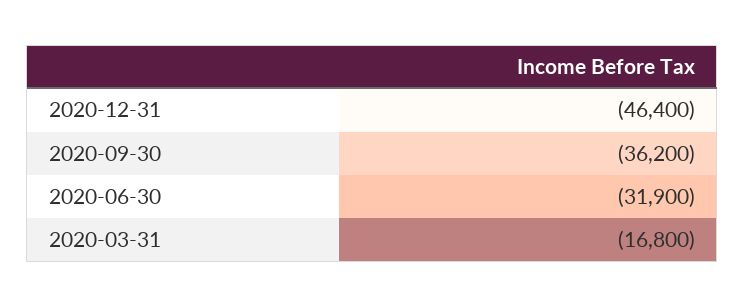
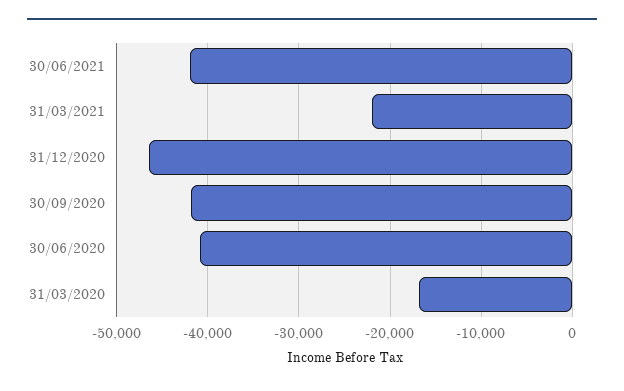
2020-09-30: -36200 -> -42000
2020-06-30: -31900 -> -41000
30/06/2021: none -> -42000
31/03/2021: none -> -22000

